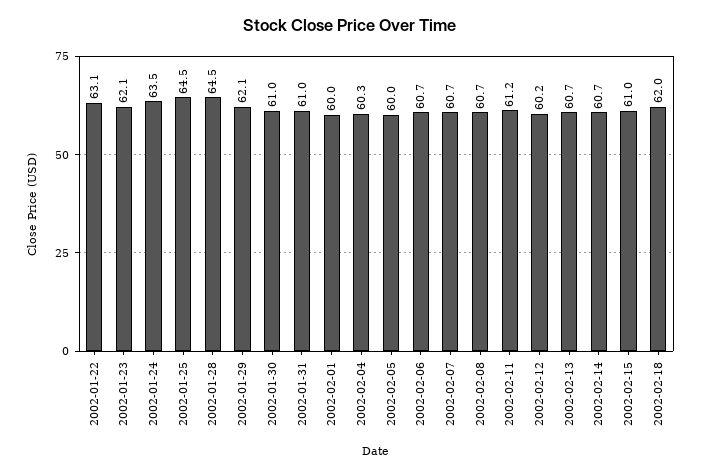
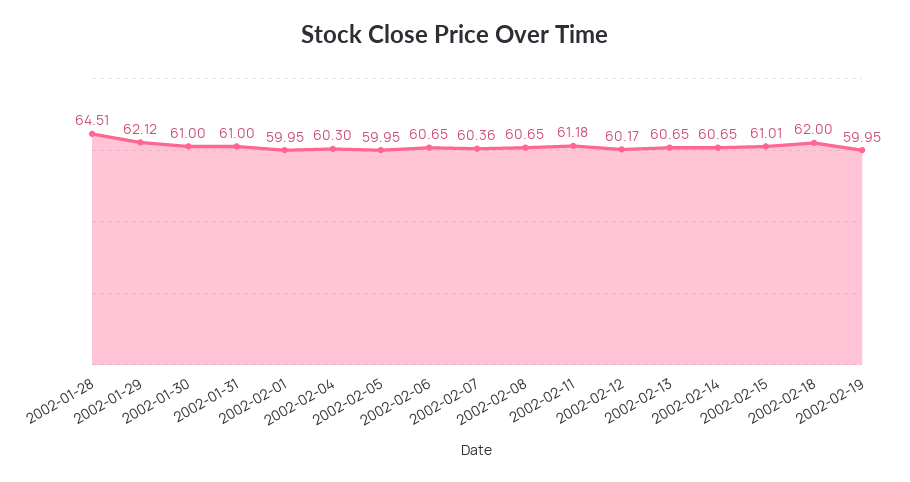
2002-01-22: 63.1 -> none
2002-01-23: 62.1 -> none
2002-01-24: 63.5 -> none
2002-01-25: 64.5 -> none
2002-02-07: 60.7 -> 60.36
2002-02-19: none -> 59.95

